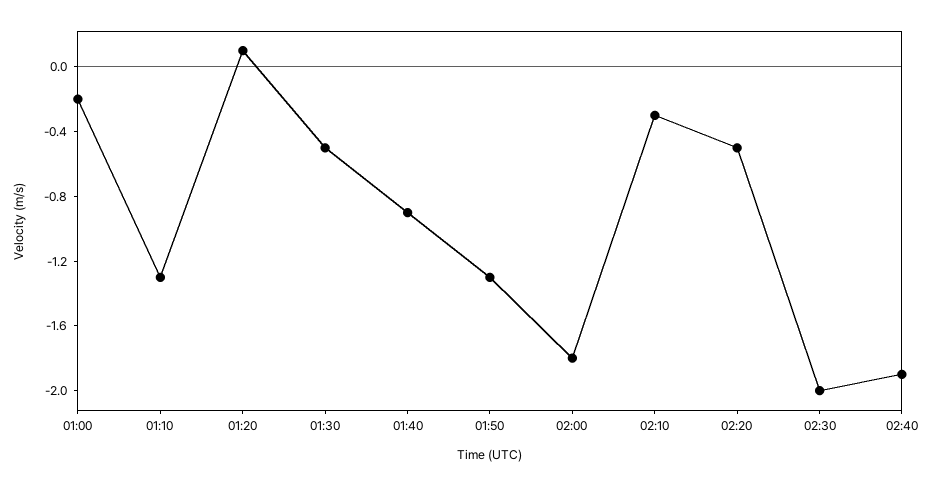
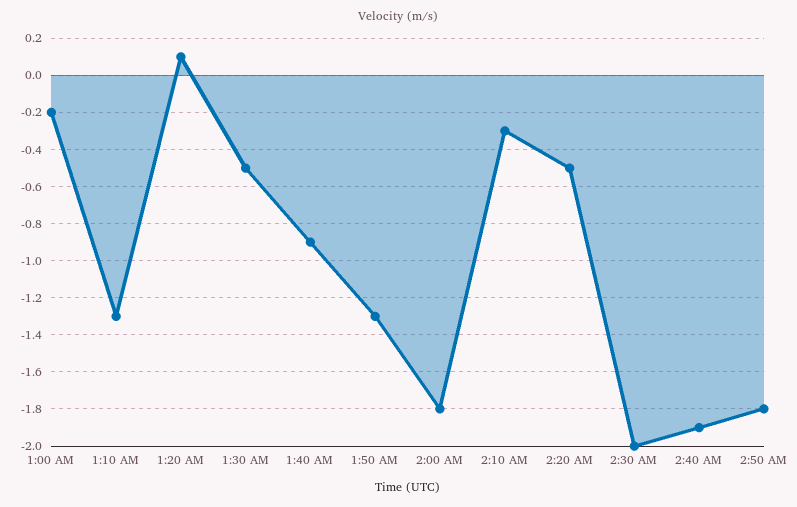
2:50 AM: none -> -1.8

